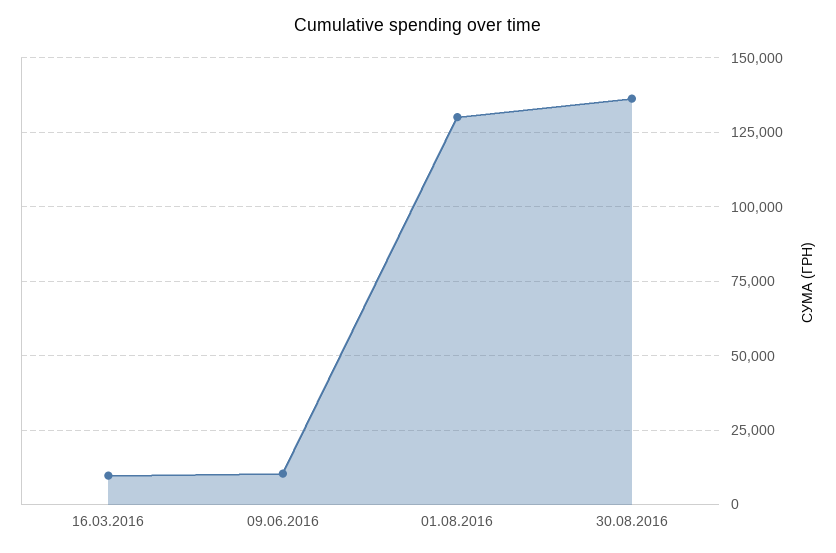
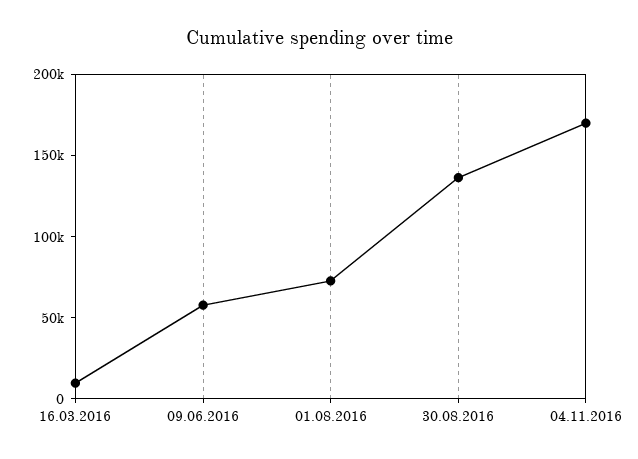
09.06.2016: 10000 -> 60000
01.08.2016: 130000 -> 70000
04.11.2016: none -> 170000

